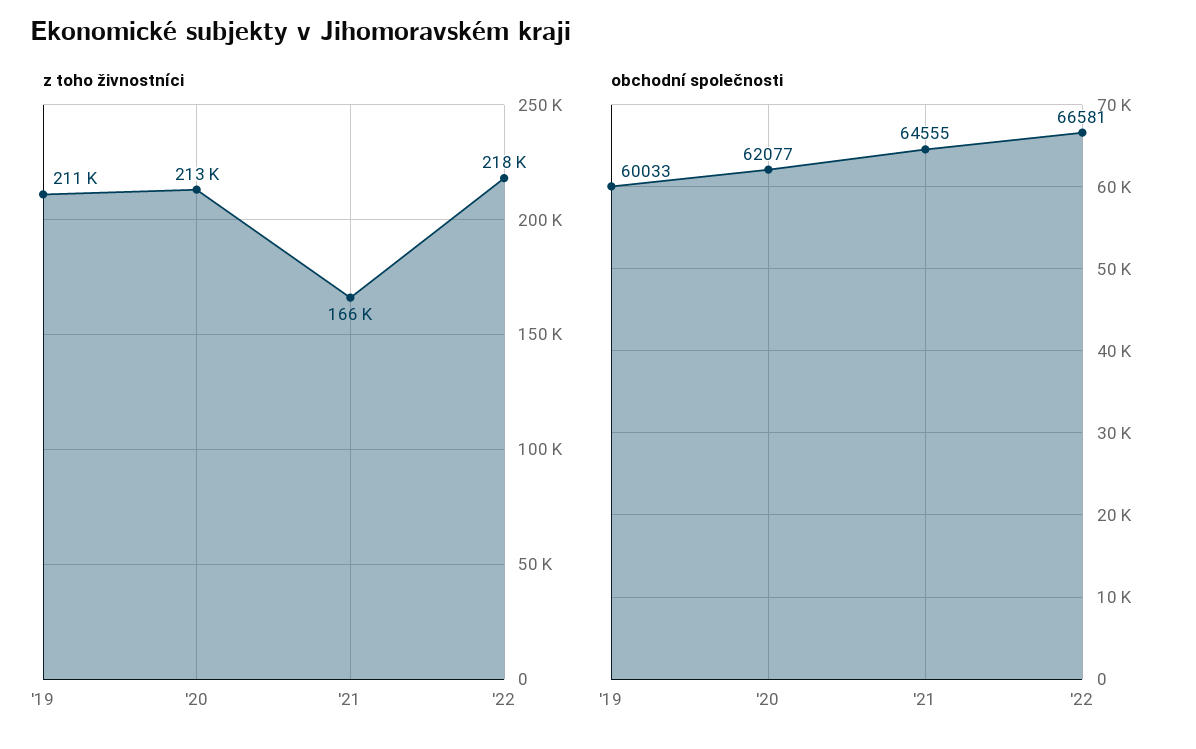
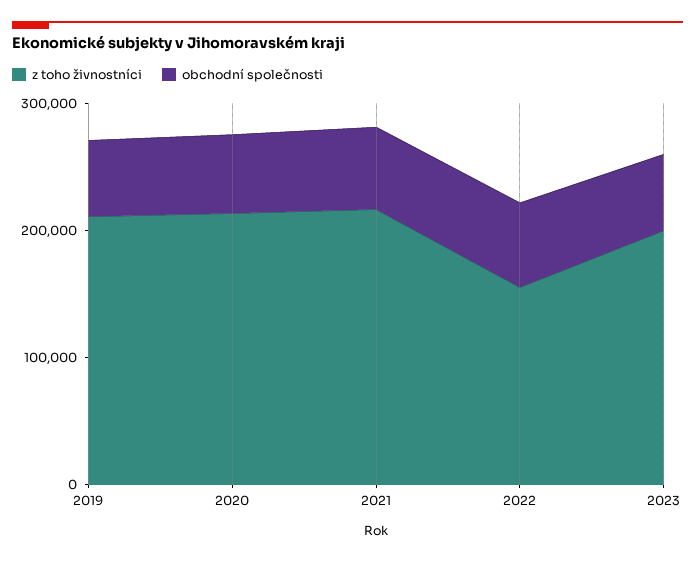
z toho živnostníci, '21: 166000 -> 220000
z toho živnostníci, '22: 218000 -> 160000
z toho živnostníci, 2023: none -> 200000
obchodní společnosti, 2023: none -> 60000

